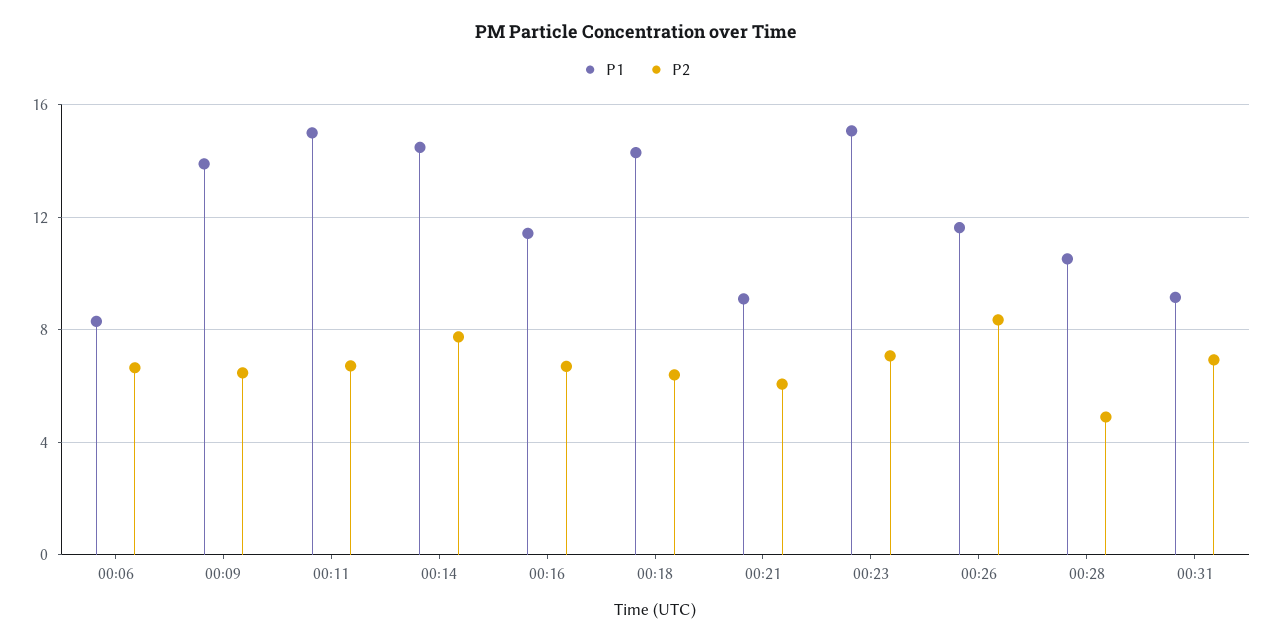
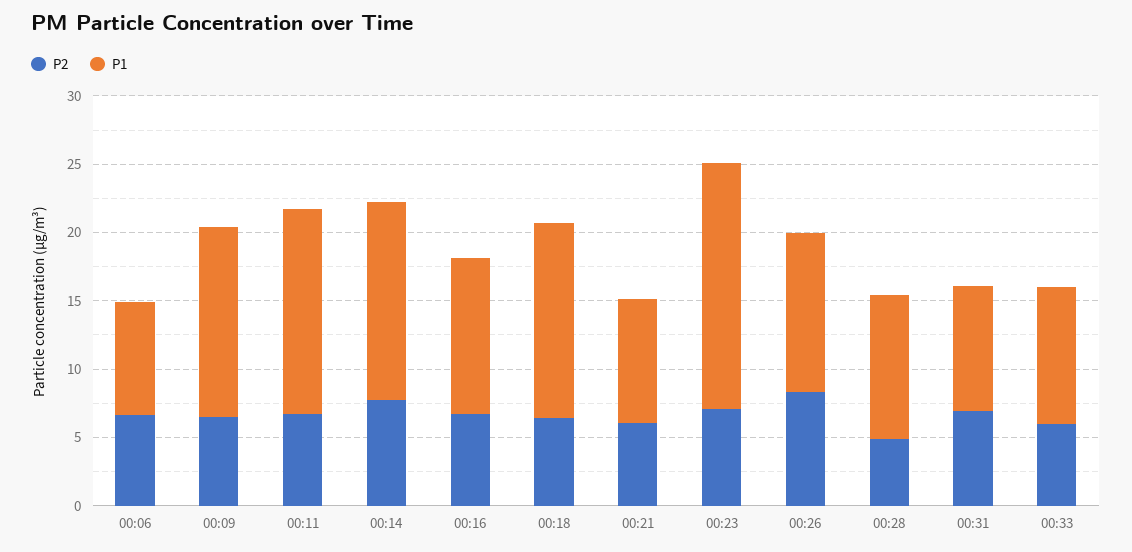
P1, 00:23: 15 -> 18
P2, 00:33: none -> 6
P1, 00:33: none -> 10

